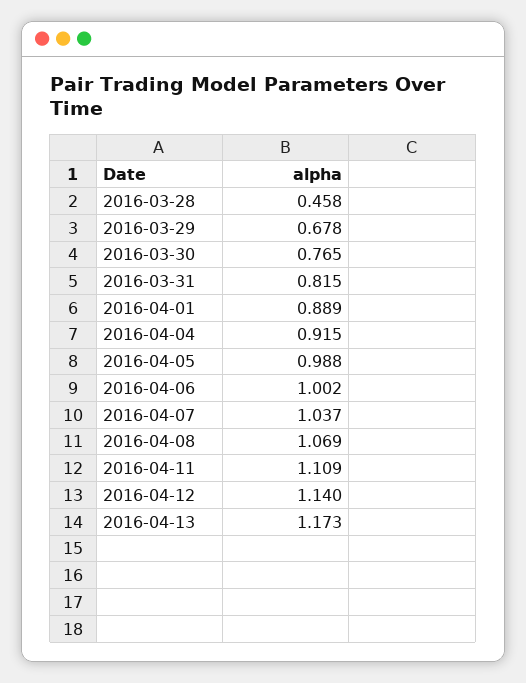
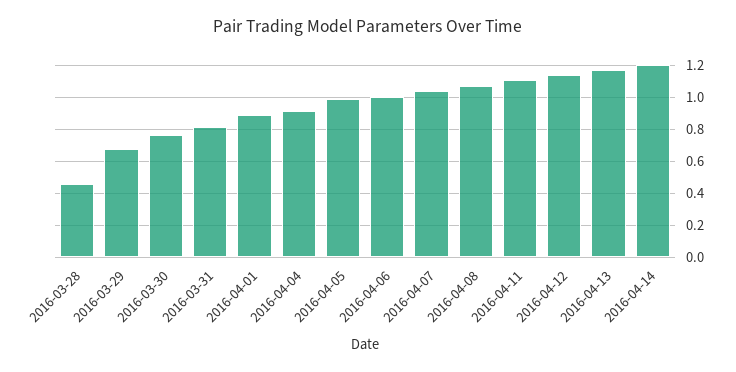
2016-04-14: none -> 1.2

